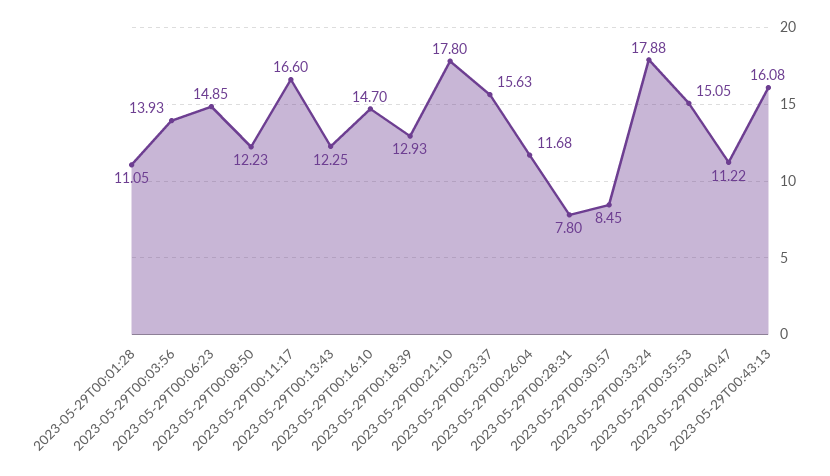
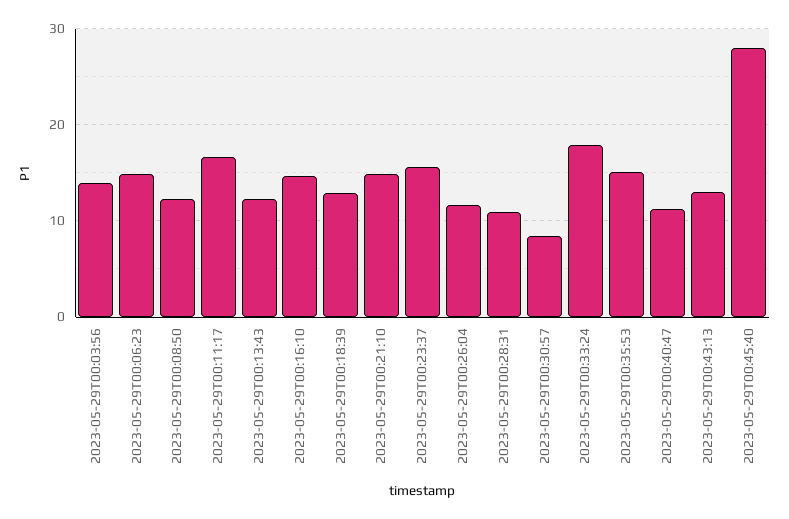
2023-05-29T00:01:28: 11.05 -> none
2023-05-29T00:21:10: 17.8 -> 15
2023-05-29T00:28:31: 7.8 -> 11
2023-05-29T00:43:13: 16.08 -> 13
2023-05-29T00:45:40: none -> 28

